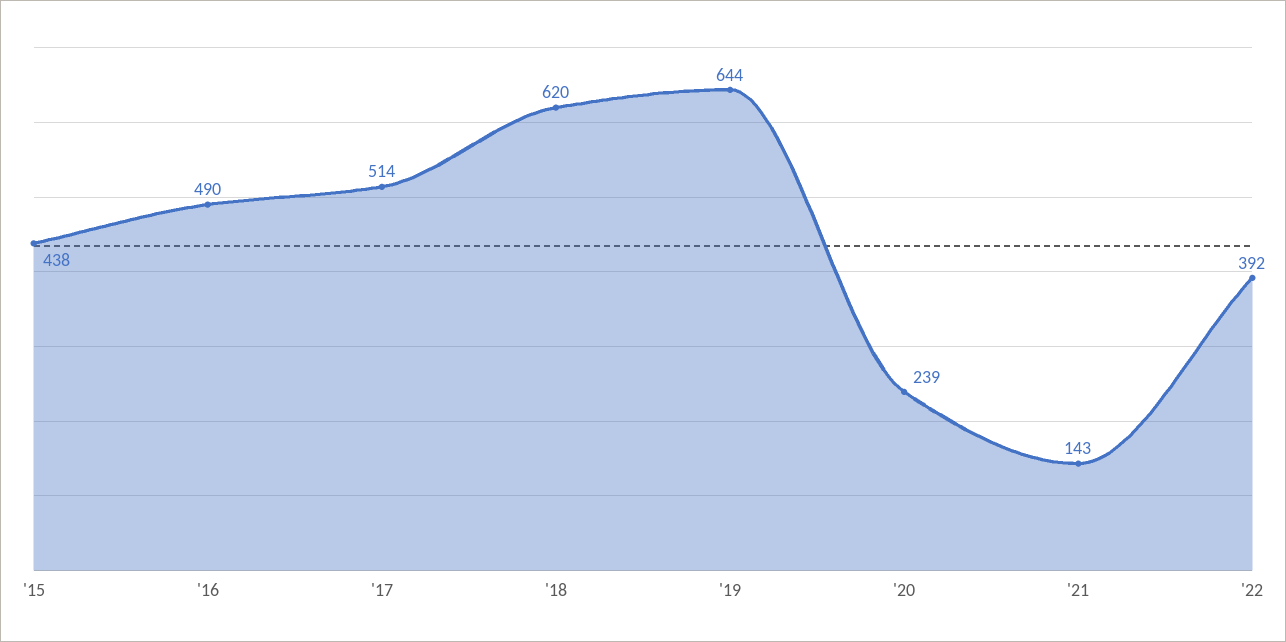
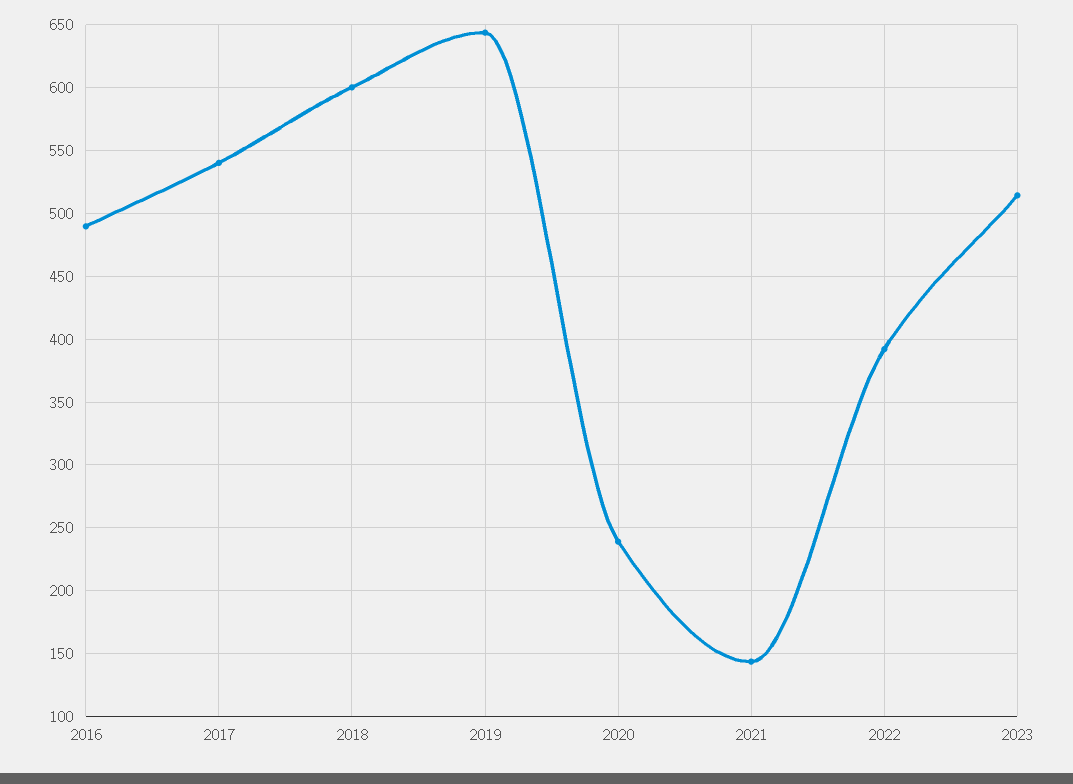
'15: 438 -> none
'17: 514 -> 540
'18: 620 -> 600
2023: none -> 515

